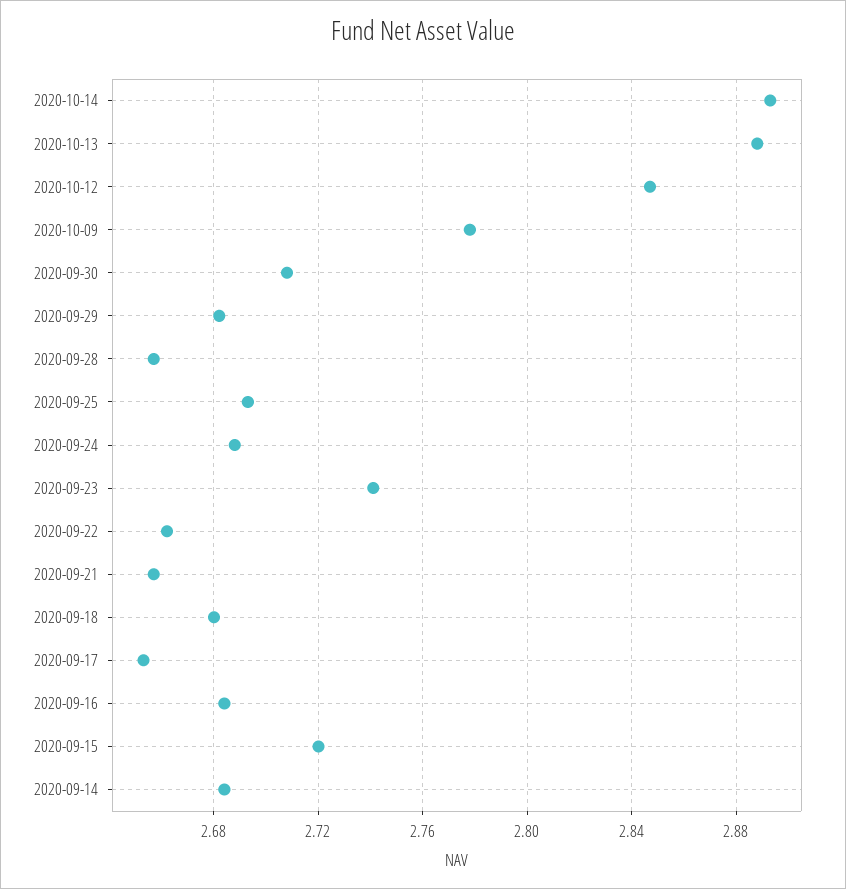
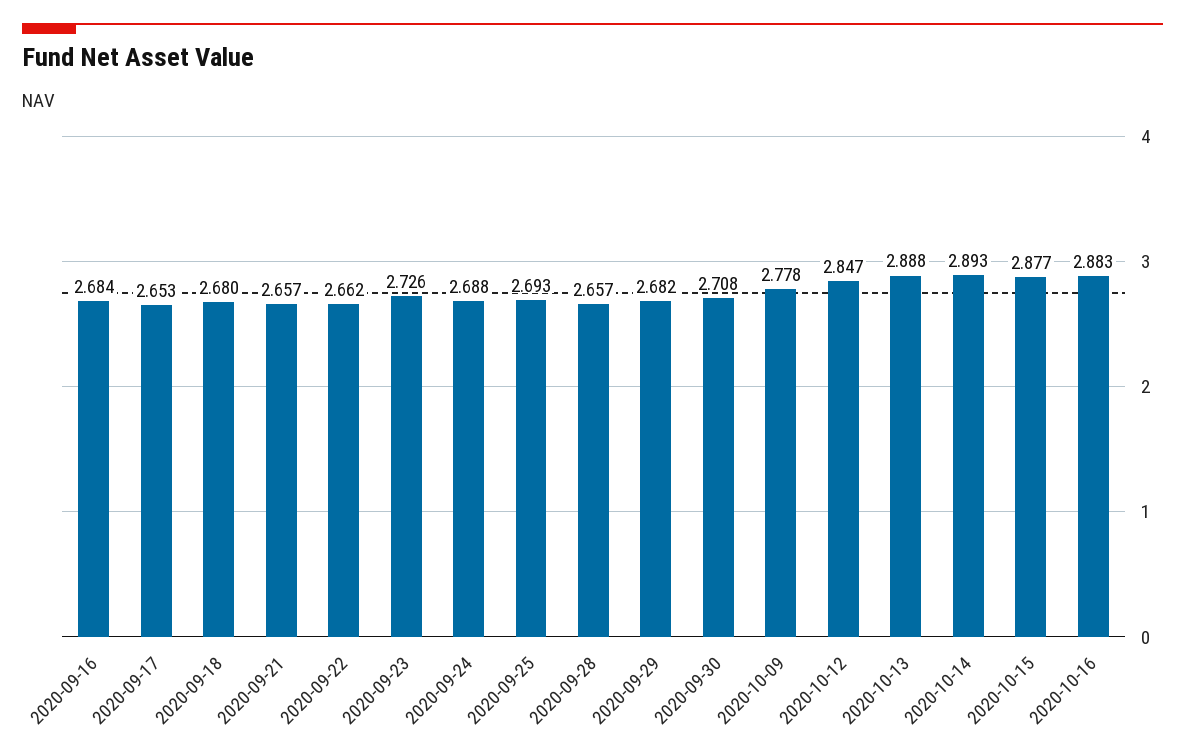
2020-09-23: 2.74 -> 2.726
2020-09-15: 2.72 -> none
2020-09-14: 2.685 -> none
2020-10-15: none -> 2.877
2020-10-16: none -> 2.883

